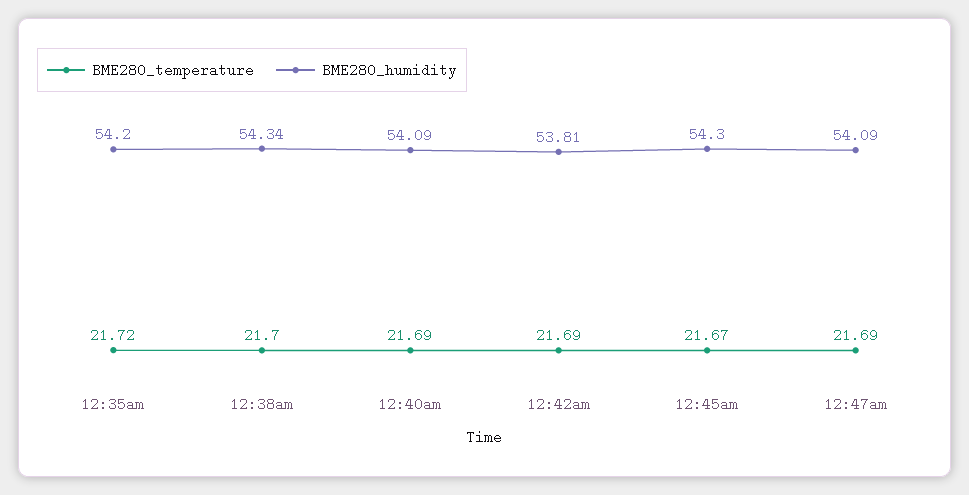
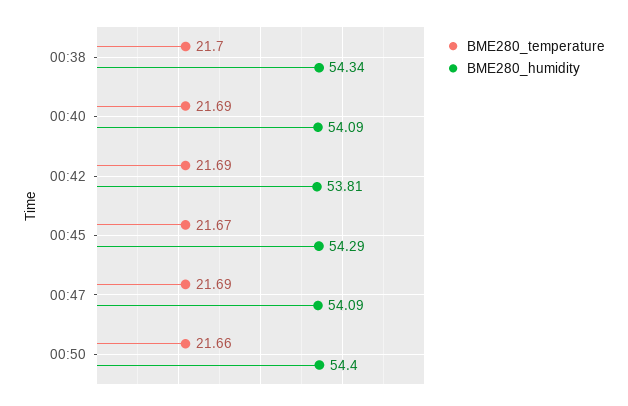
BME280_temperature, 12:35am: 21.72 -> none
BME280_humidity, 12:35am: 54.2 -> none
BME280_humidity, 12:45am: 54.3 -> 54.29
BME280_temperature, 00:50: none -> 21.66
BME280_humidity, 00:50: none -> 54.4

